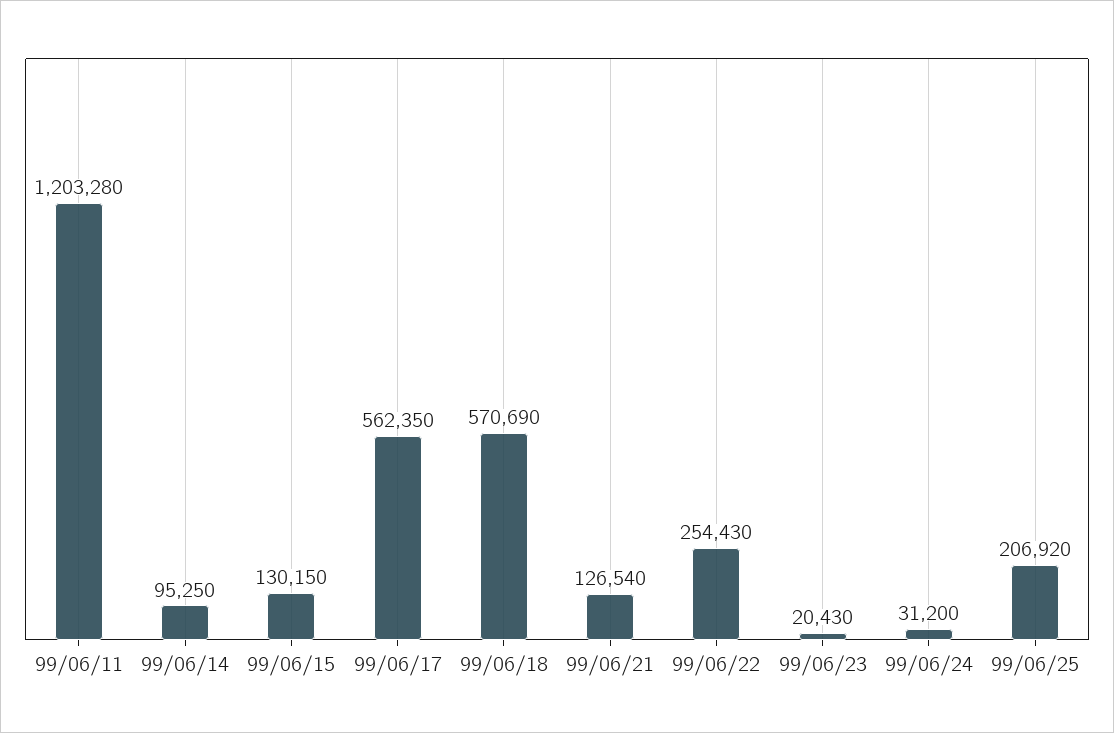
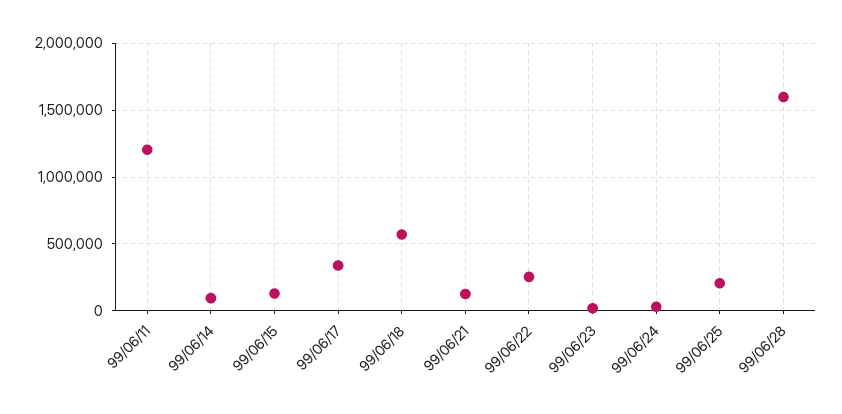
99/06/17: 562350 -> 350000
99/06/28: none -> 1600000

